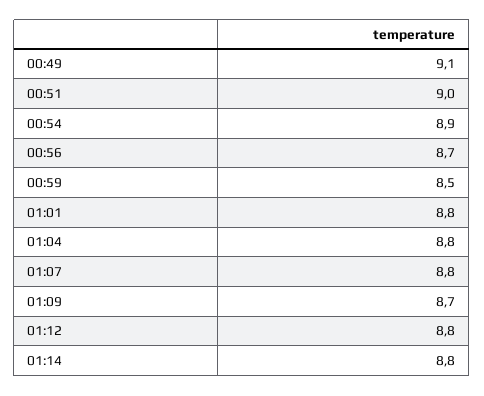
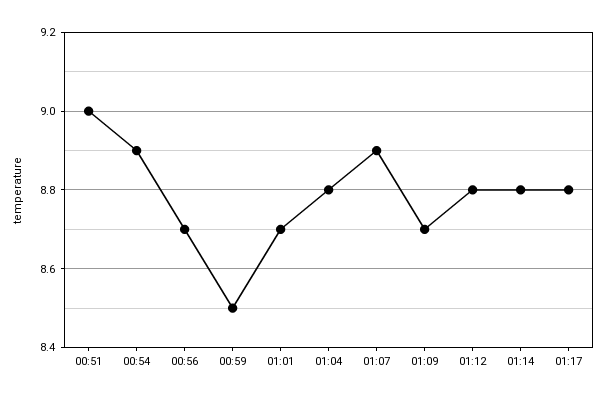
00:49: 9.1 -> none
01:01: 8.8 -> 8.7
01:07: 8.8 -> 8.9
01:17: none -> 8.8

